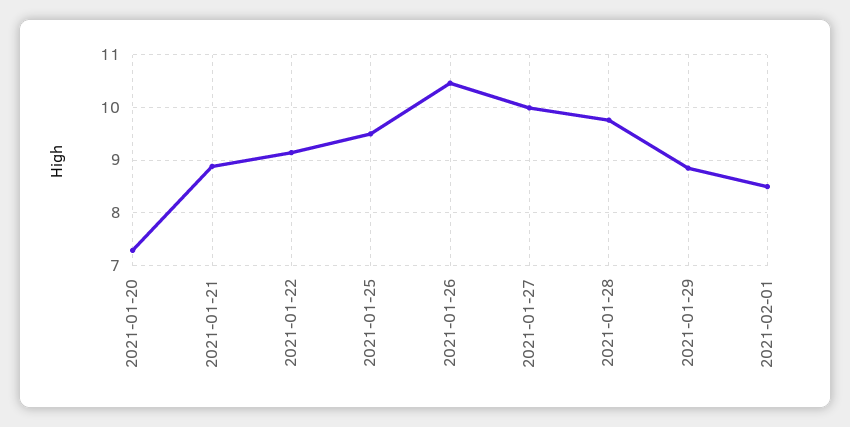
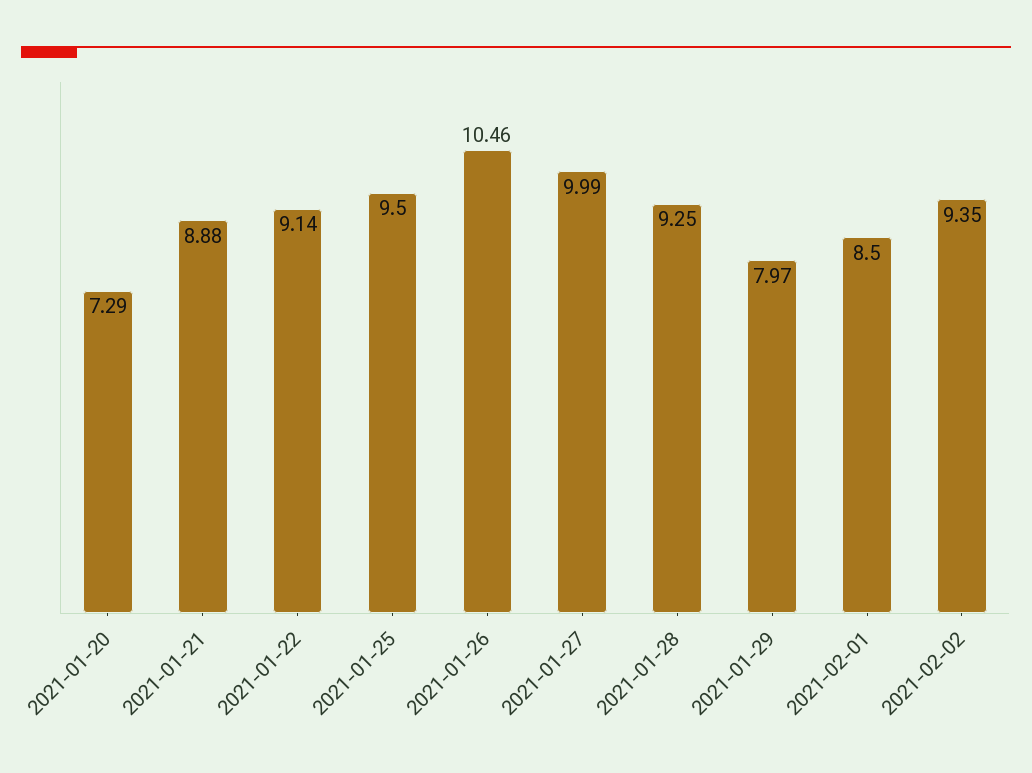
2021-01-28: 9.8 -> 9.25
2021-01-29: 8.8 -> 7.97
2021-02-02: none -> 9.35

